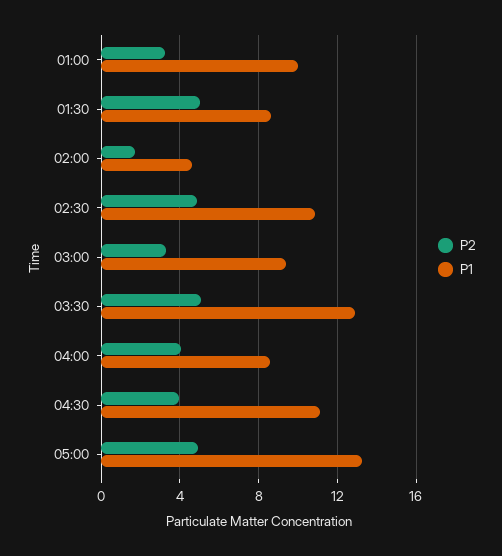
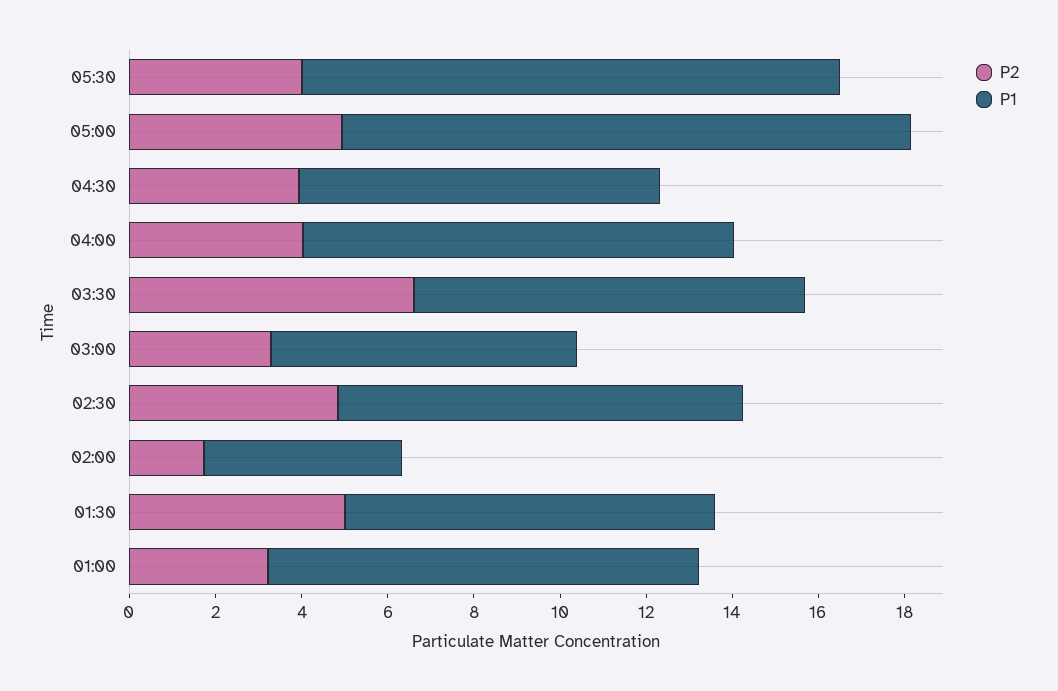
P1, 02:30: 11 -> 9.5
P1, 03:00: 9.5 -> 7
P2, 03:30: 5 -> 6.5
P1, 03:30: 13 -> 9
P1, 04:00: 8.5 -> 10
P1, 04:30: 11 -> 8.5
P2, 05:30: none -> 4
P1, 05:30: none -> 12.5

